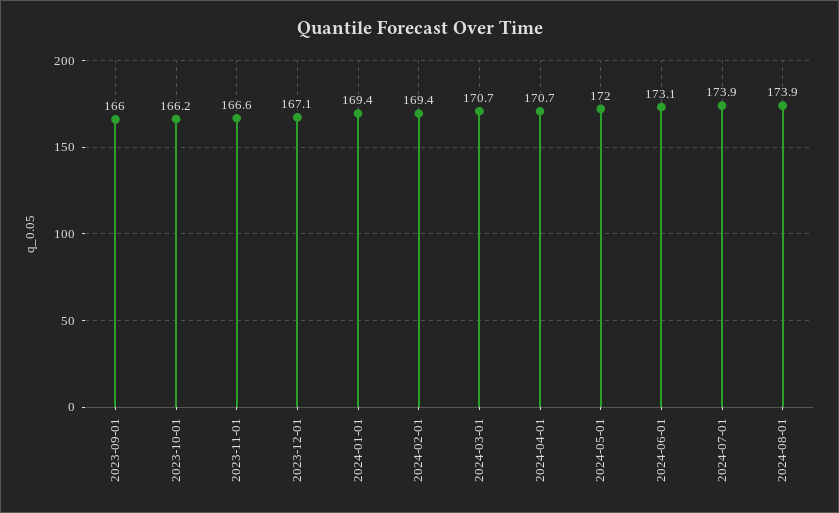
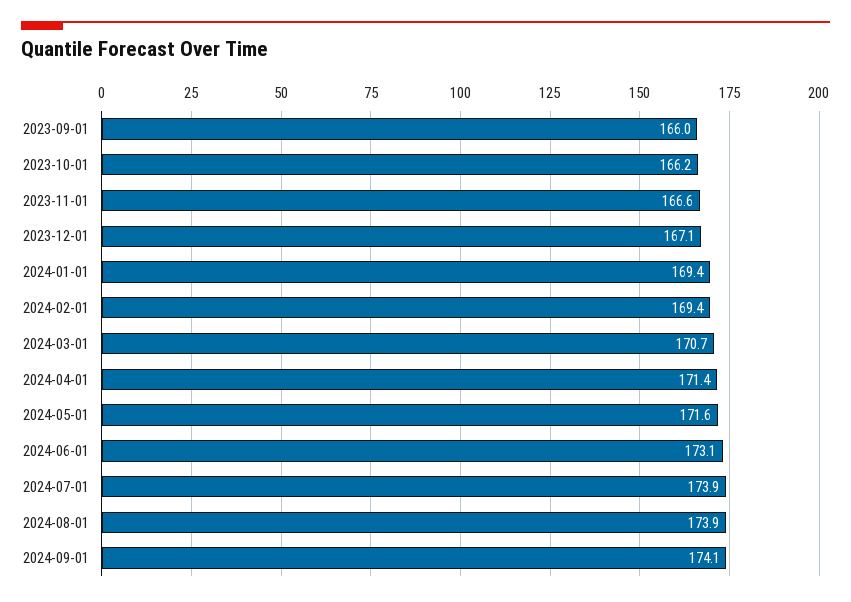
2024-04-01: 170.7 -> 171.4
2024-05-01: 172 -> 171.6
2024-09-01: none -> 174.1

